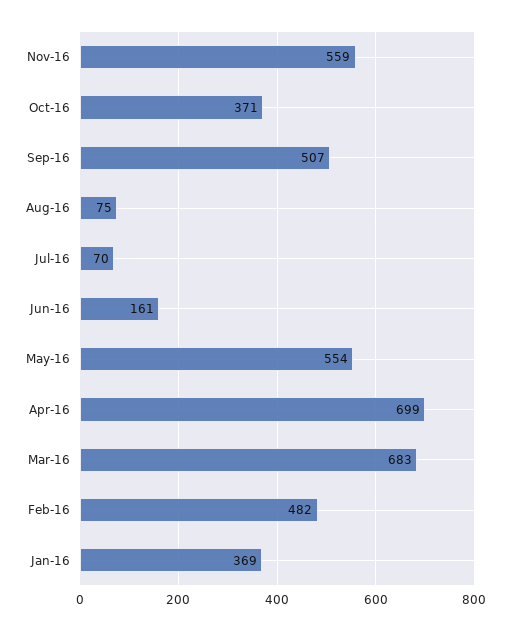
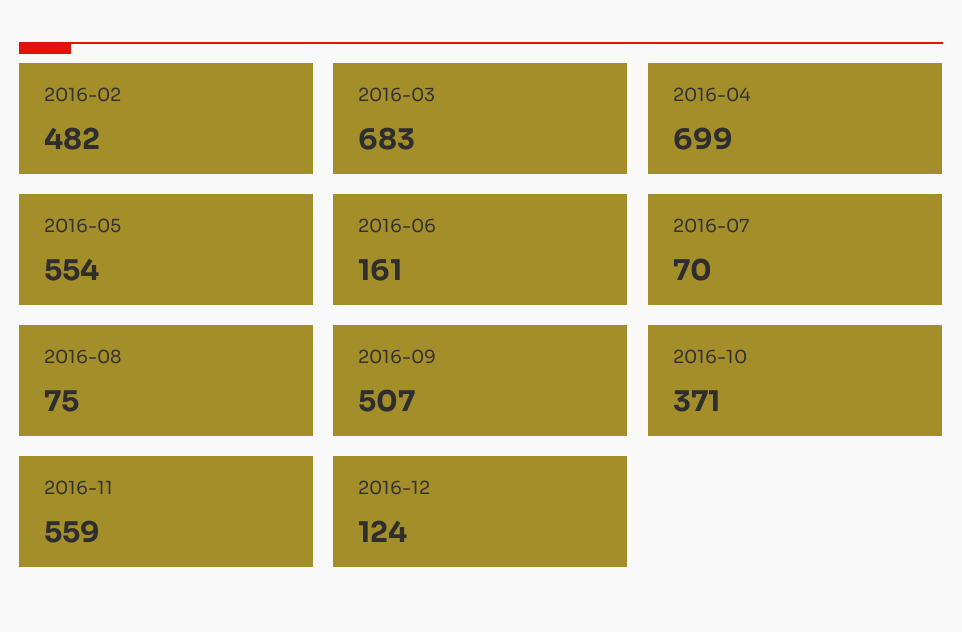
Jan-16: 369 -> none
2016-12: none -> 124

